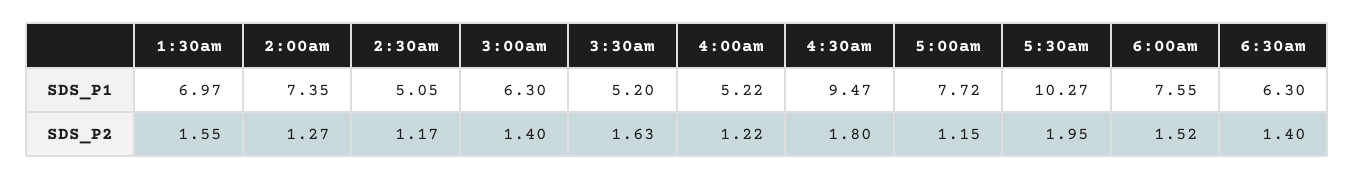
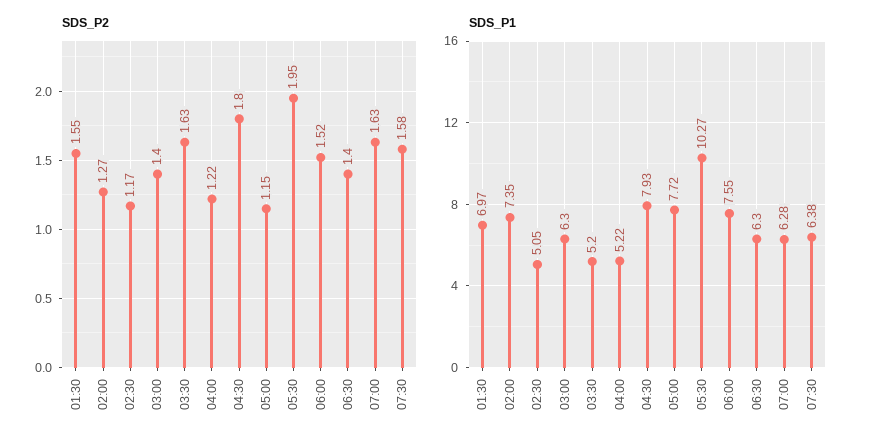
SDS_P1, 4:30am: 9.47 -> 7.93
SDS_P2, 07:00: none -> 1.63
SDS_P2, 07:30: none -> 1.58
SDS_P1, 07:00: none -> 6.28
SDS_P1, 07:30: none -> 6.38

